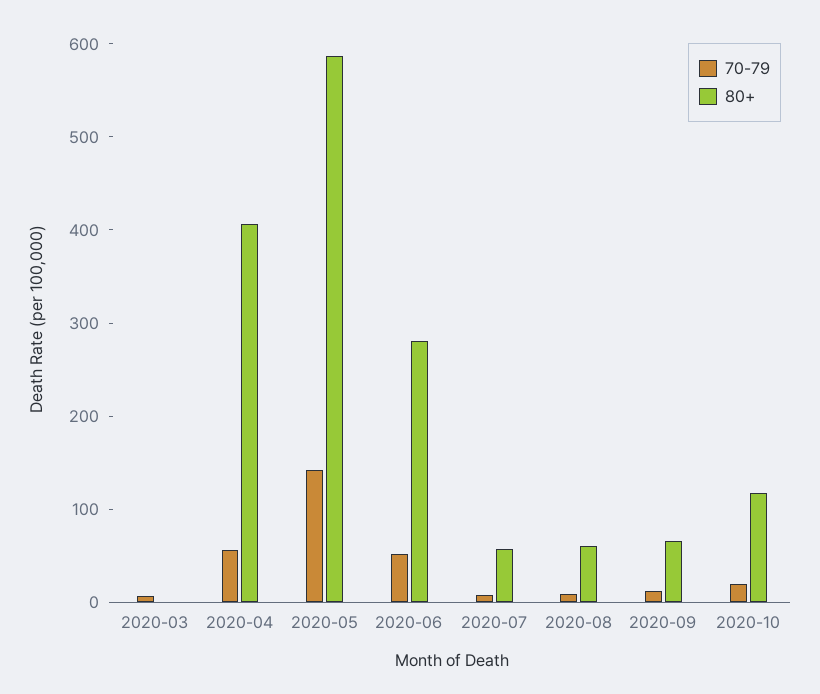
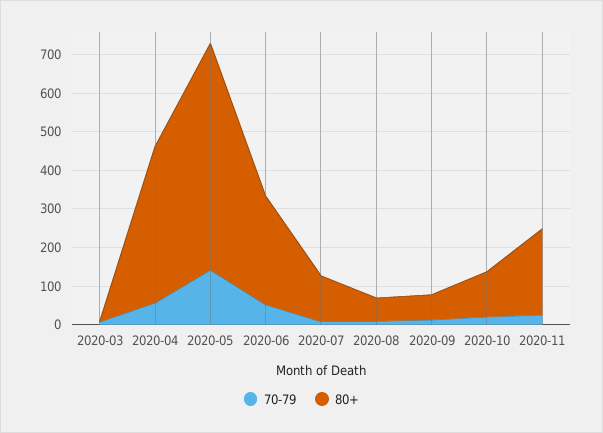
80+, 2020-07: 60 -> 125
70-79, 2020-11: none -> 25
80+, 2020-11: none -> 225

